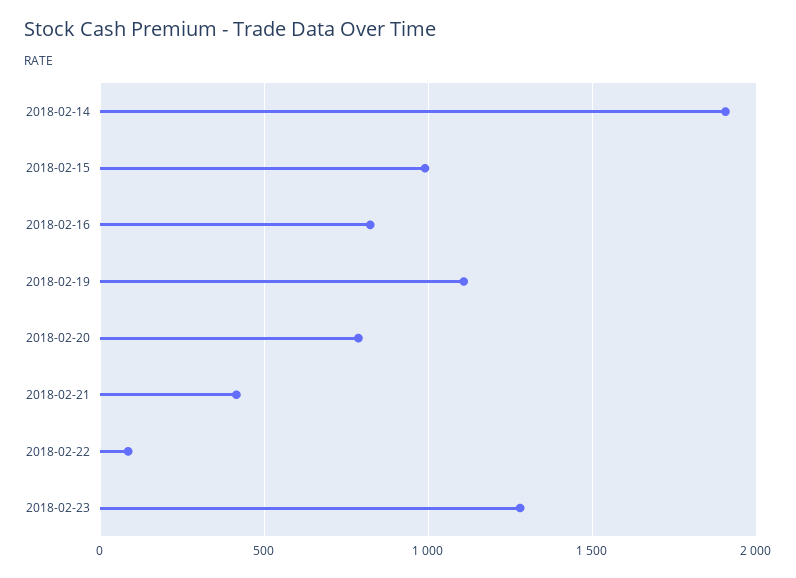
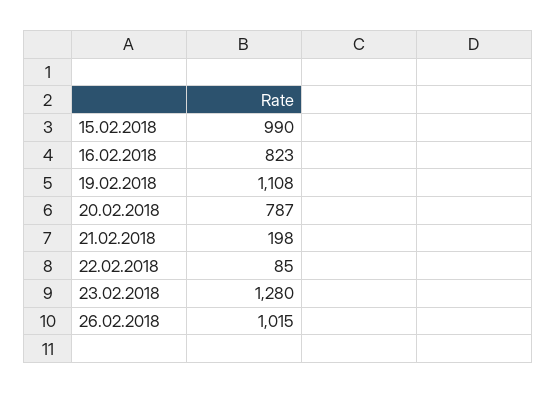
2018-02-14: 1900 -> none
2018-02-21: 400 -> 198
26.02.2018: none -> 1015

